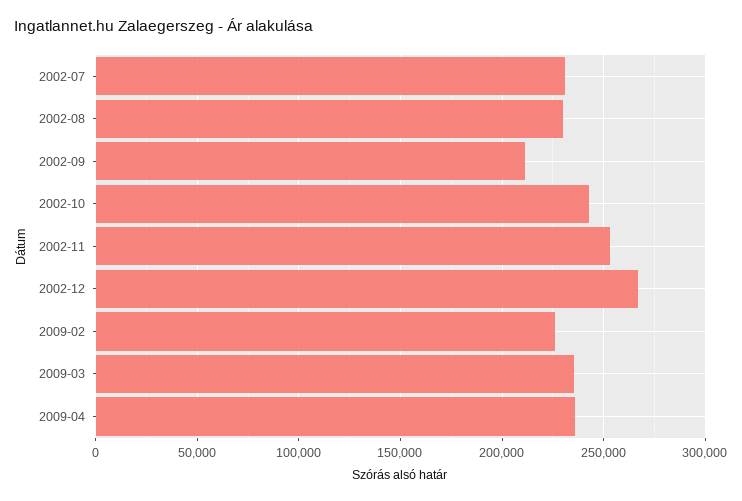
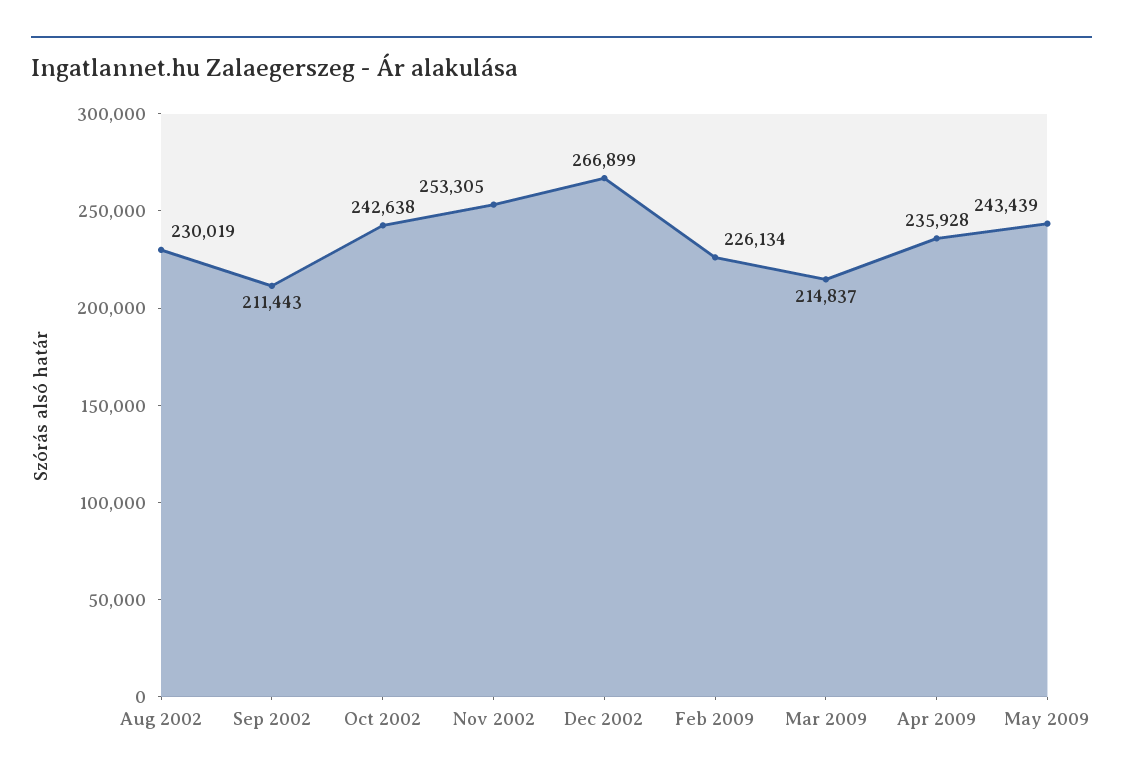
2002-07: 230000 -> none
2009-03: 235000 -> 214837
May 2009: none -> 243439

